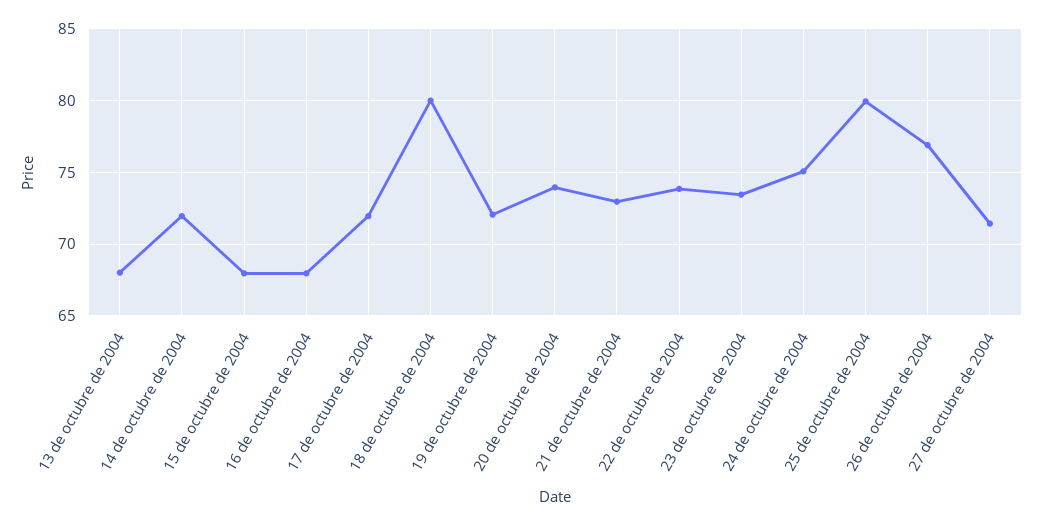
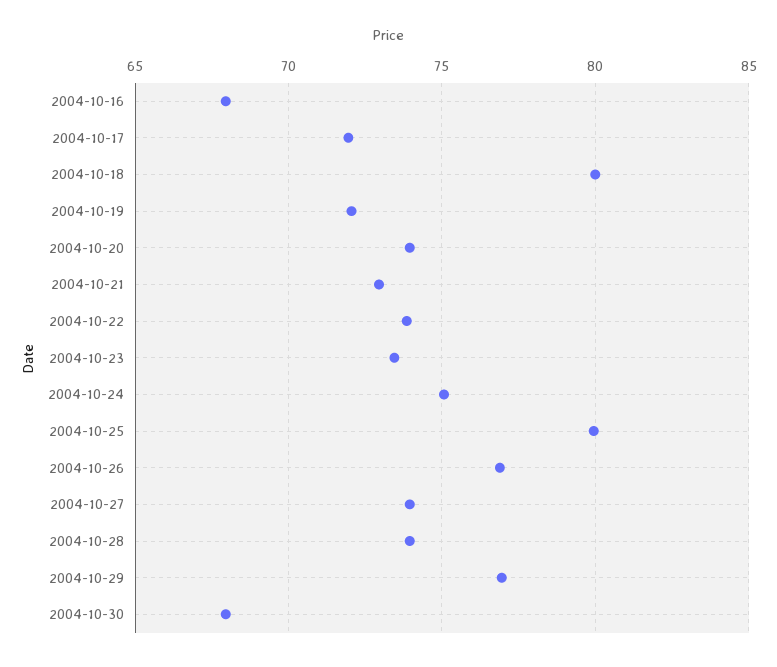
13 de octubre de 2004: 68 -> none
14 de octubre de 2004: 72 -> none
15 de octubre de 2004: 68 -> none
27 de octubre de 2004: 71.5 -> 74
2004-10-28: none -> 74
2004-10-29: none -> 77
2004-10-30: none -> 68

